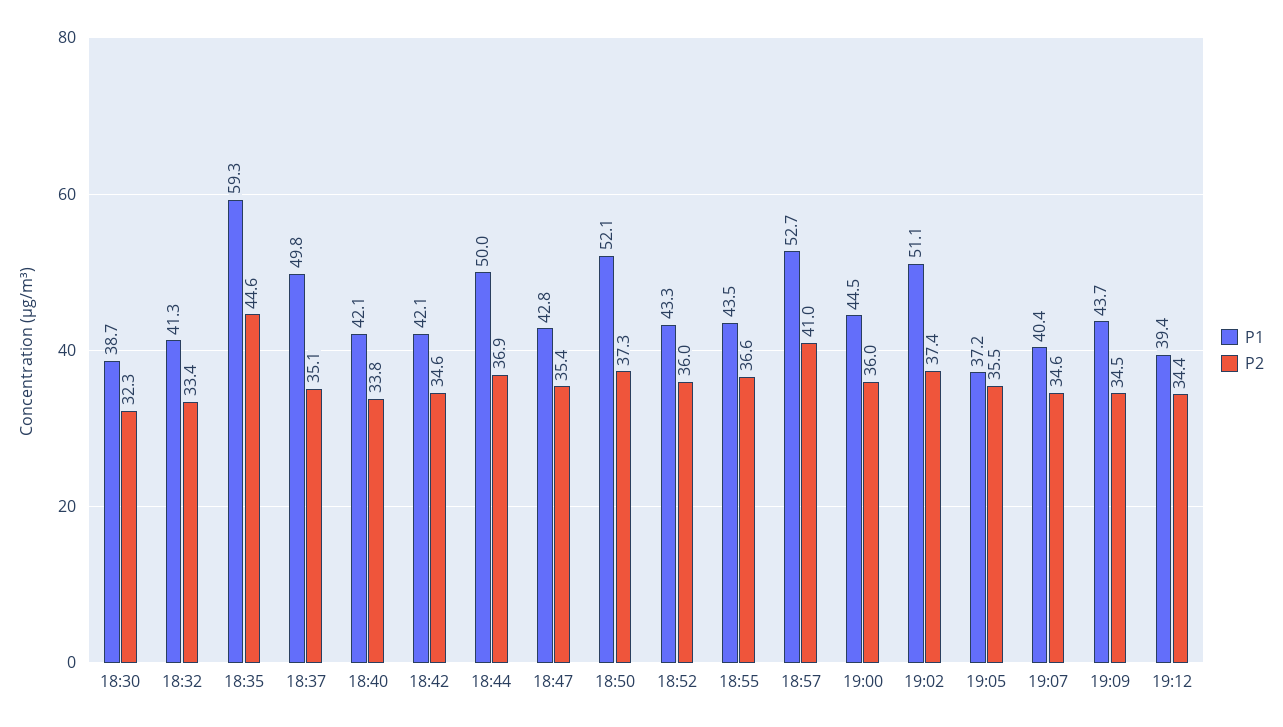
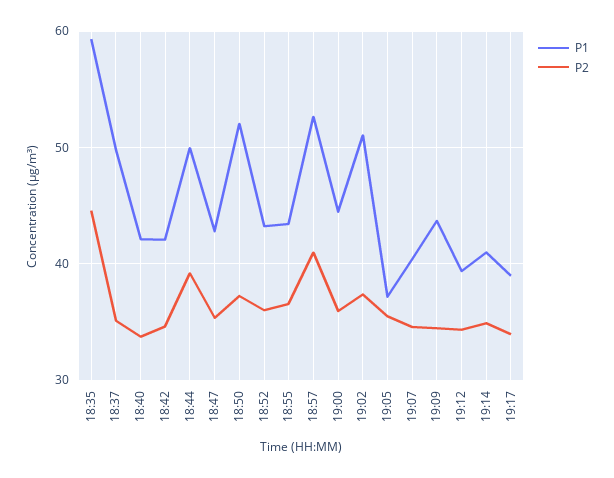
P1, 18:30: 38.7 -> none
P2, 18:30: 32.3 -> none
P1, 18:32: 41.3 -> none
P2, 18:32: 33.4 -> none
P2, 18:44: 36.9 -> 39
P1, 19:14: none -> 41
P2, 19:14: none -> 35
P1, 19:17: none -> 39
P2, 19:17: none -> 34

